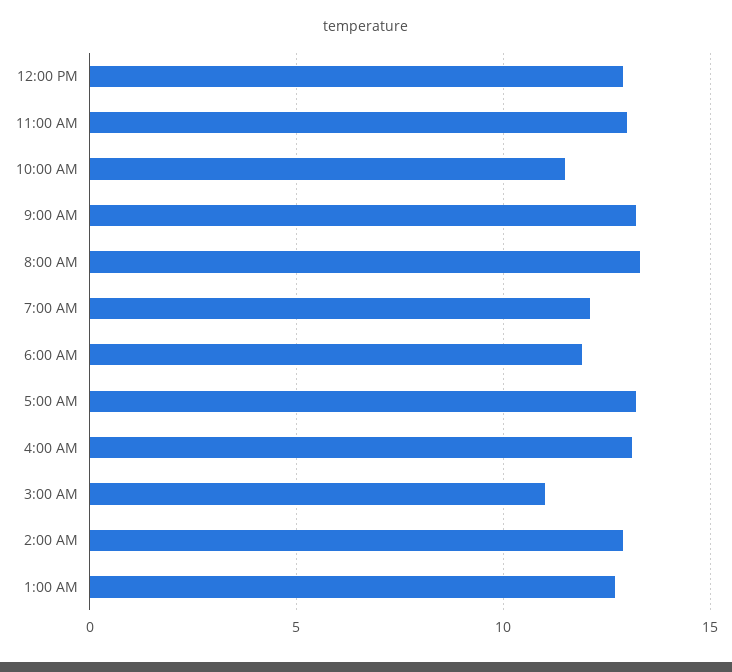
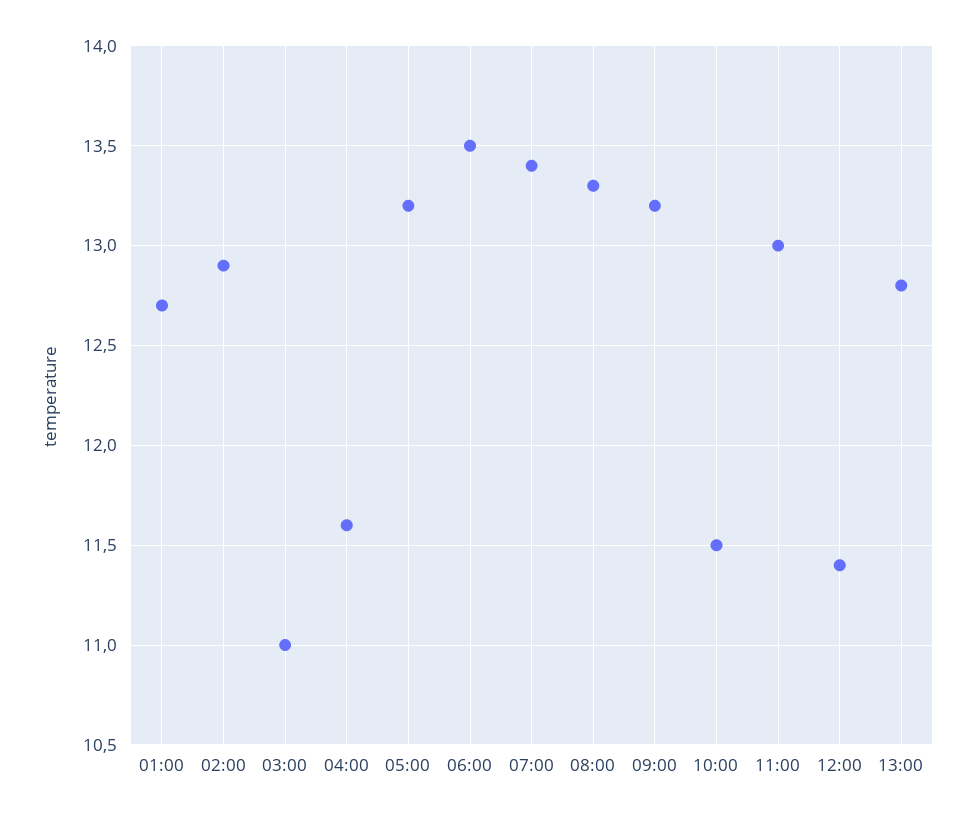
12:00 PM: 13 -> 11.4
7:00 AM: 12 -> 13.4
6:00 AM: 12 -> 13.5
4:00 AM: 13 -> 11.6
13:00: none -> 12.8

